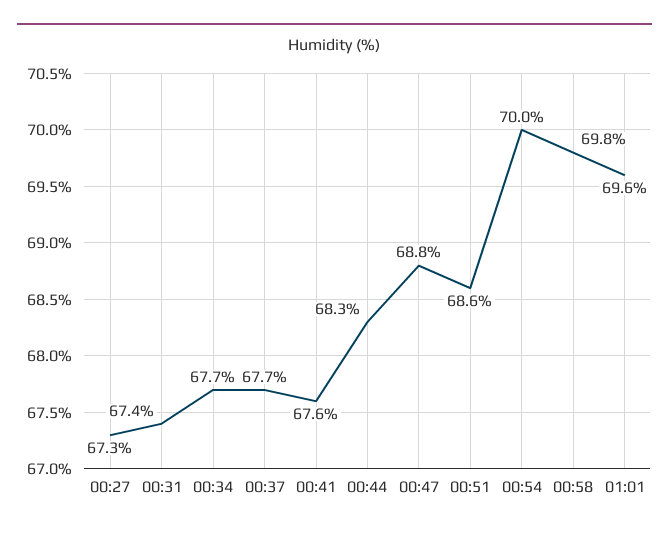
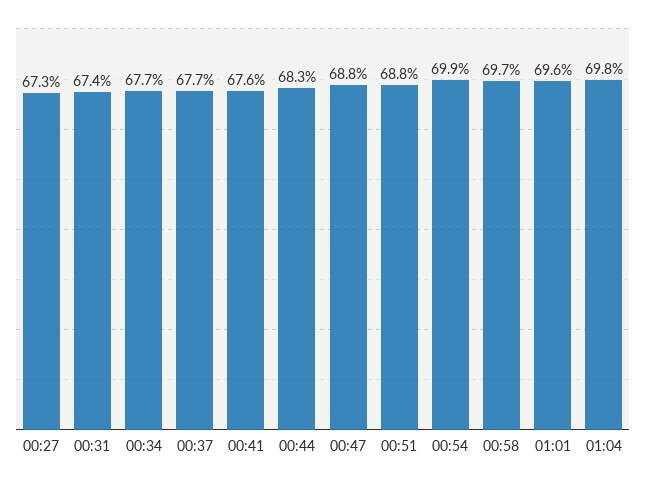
00:51: 68.6 -> 68.8
00:54: 70 -> 69.9
00:58: 69.8 -> 69.7
01:04: none -> 69.8

